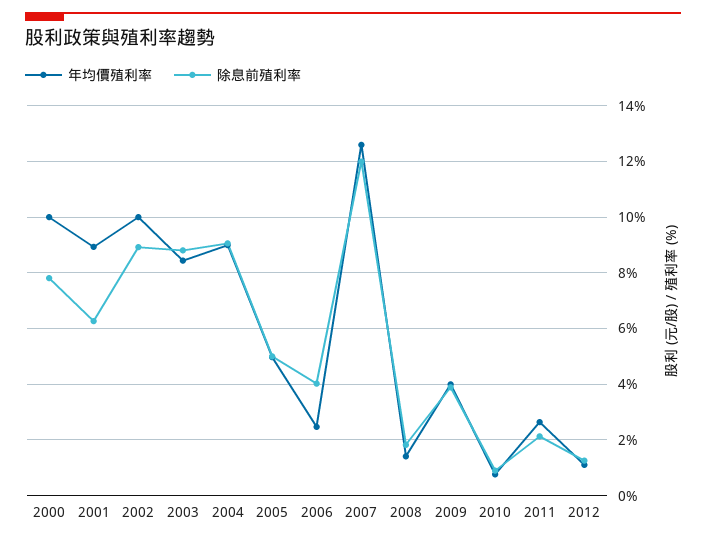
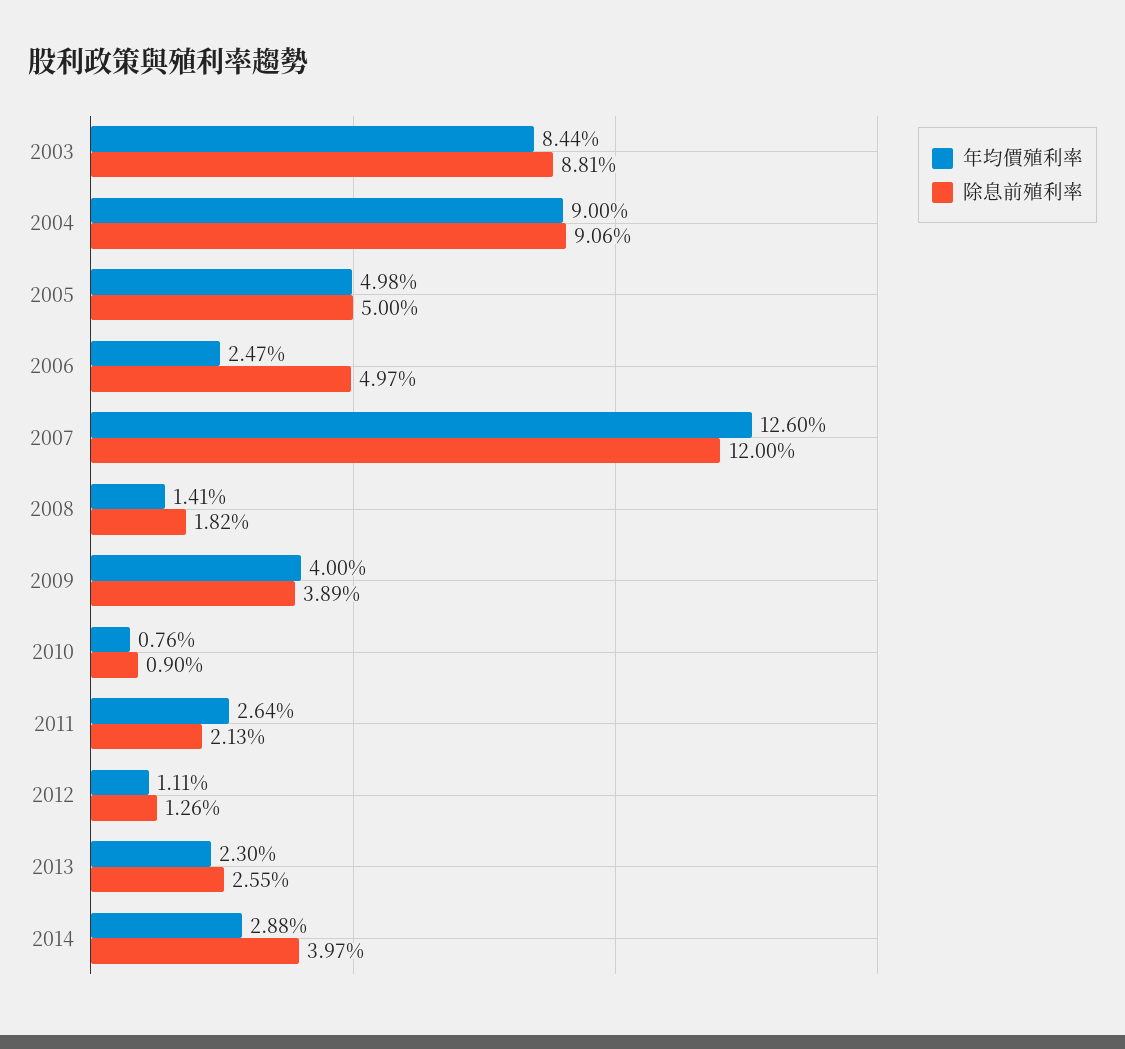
年均價殖利率, 2000: 10 -> none
除息前殖利率, 2000: 7.75 -> none
年均價殖利率, 2001: 9 -> none
除息前殖利率, 2001: 6.25 -> none
年均價殖利率, 2002: 10 -> none
除息前殖利率, 2002: 9 -> none
除息前殖利率, 2006: 4 -> 4.97
年均價殖利率, 2013: none -> 2.3
除息前殖利率, 2013: none -> 2.55
年均價殖利率, 2014: none -> 2.88
除息前殖利率, 2014: none -> 3.97

